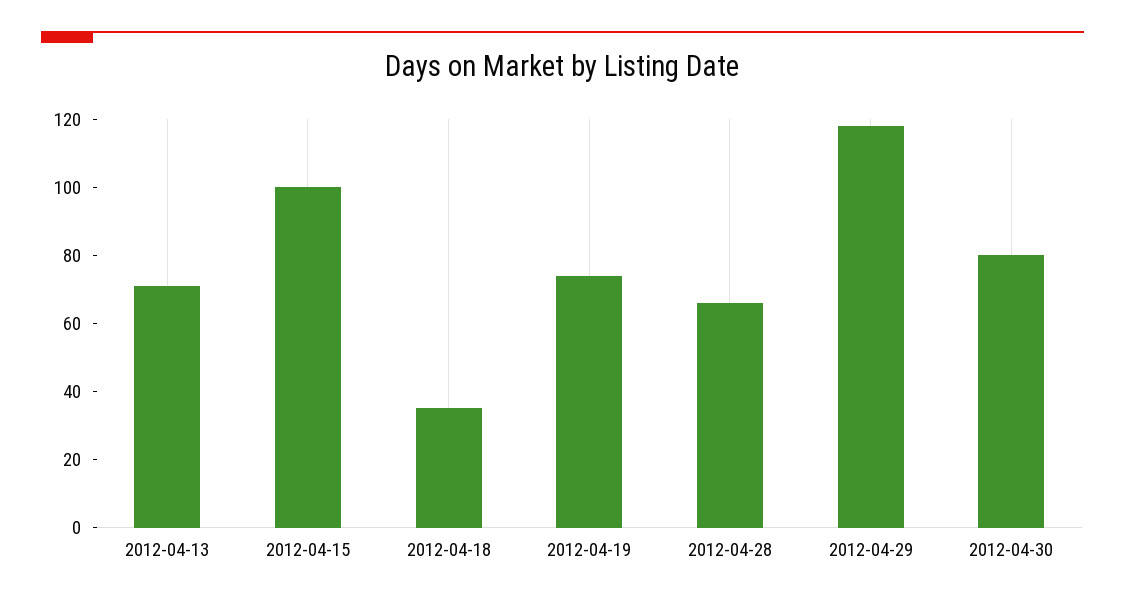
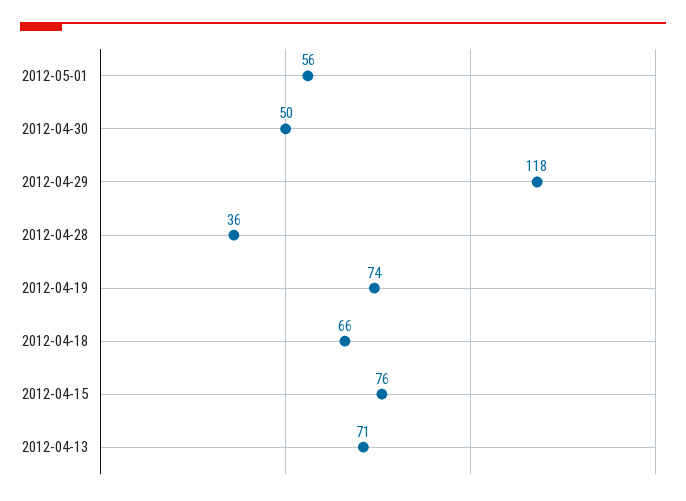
2012-04-15: 100 -> 76
2012-04-18: 35 -> 66
2012-04-28: 65 -> 36
2012-04-30: 80 -> 50
2012-05-01: none -> 56

